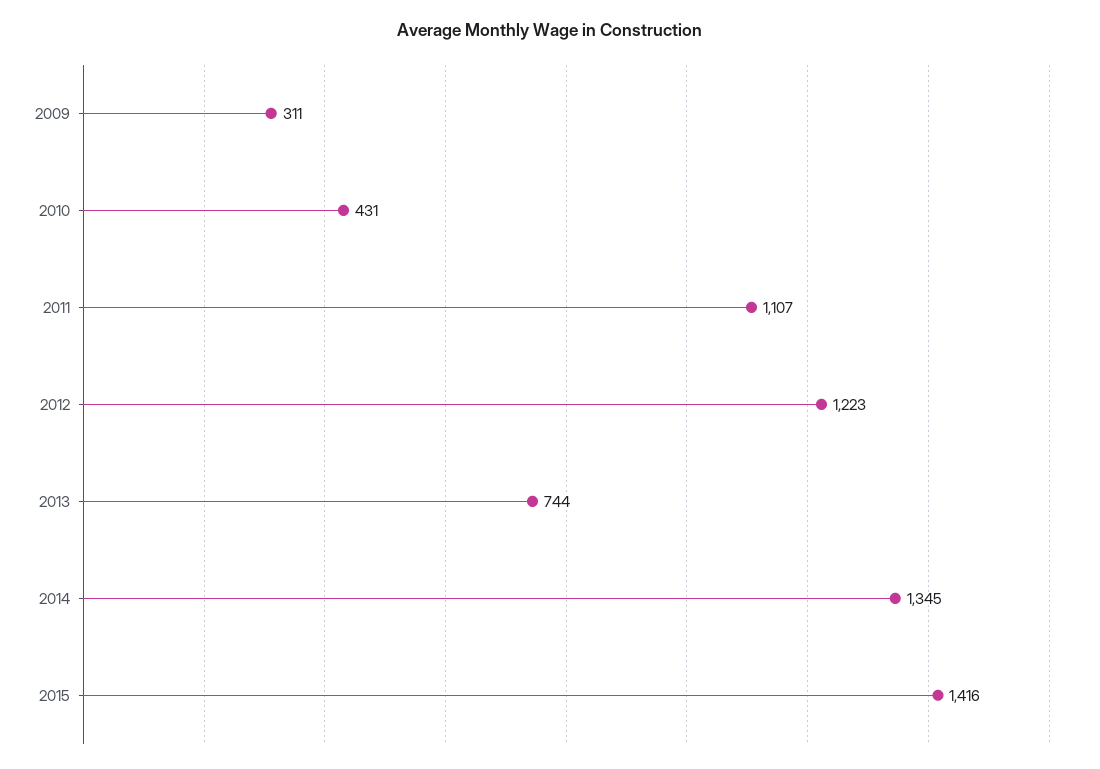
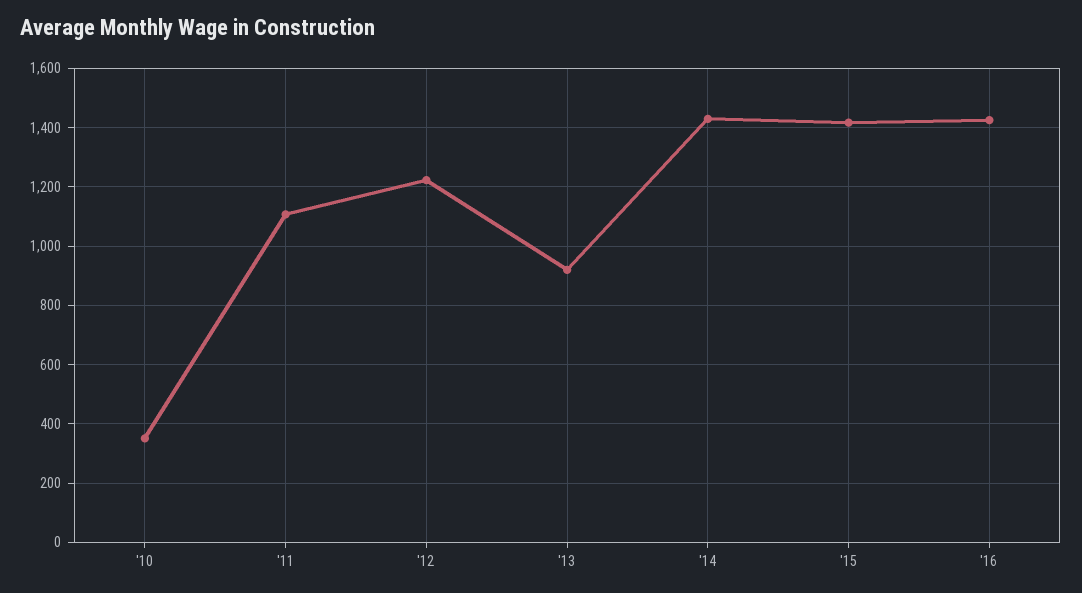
2009: 311 -> none
2010: 431 -> 350
2013: 744 -> 925
2014: 1345 -> 1425
'16: none -> 1425

